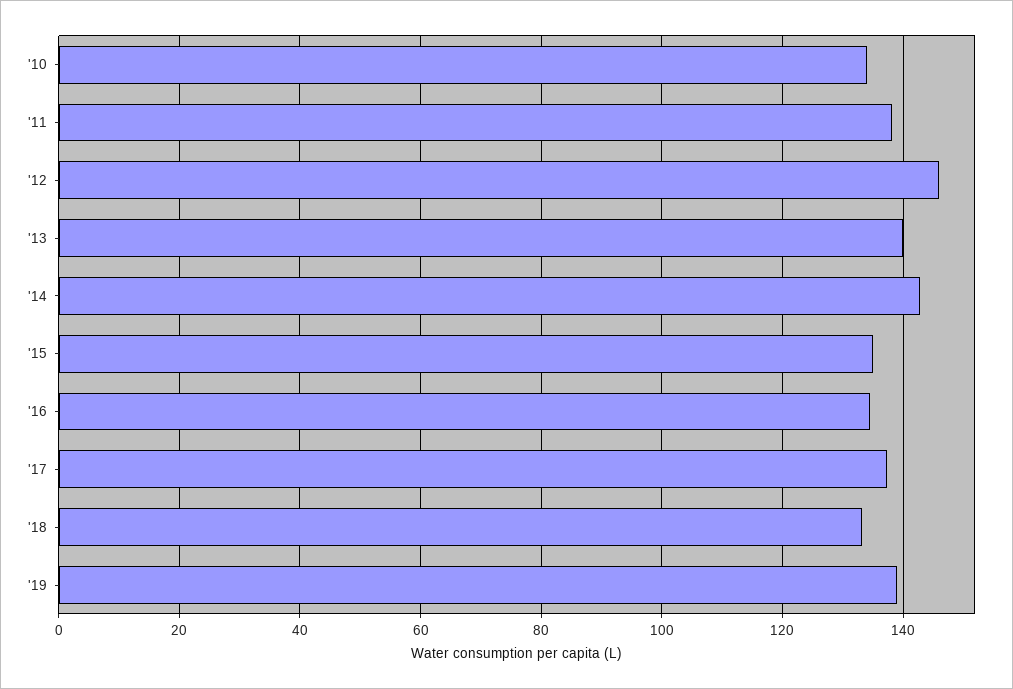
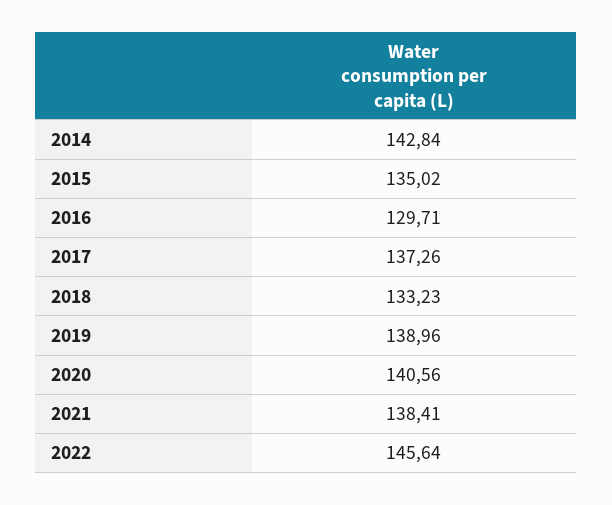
'10: 134 -> none
'11: 138 -> none
'12: 146 -> none
'13: 140 -> none
'16: 134 -> 129.71
2020: none -> 140.56
2021: none -> 138.41
2022: none -> 145.64

